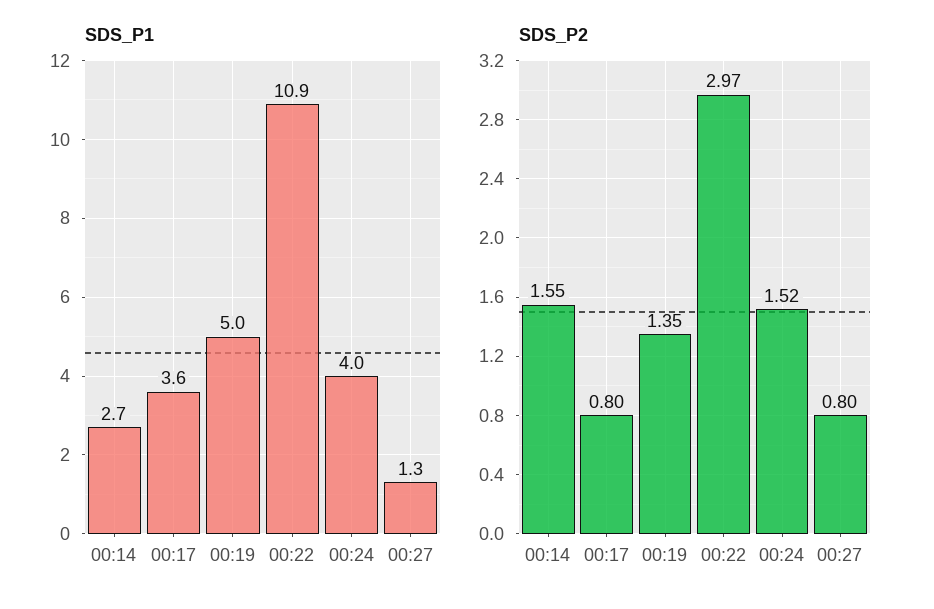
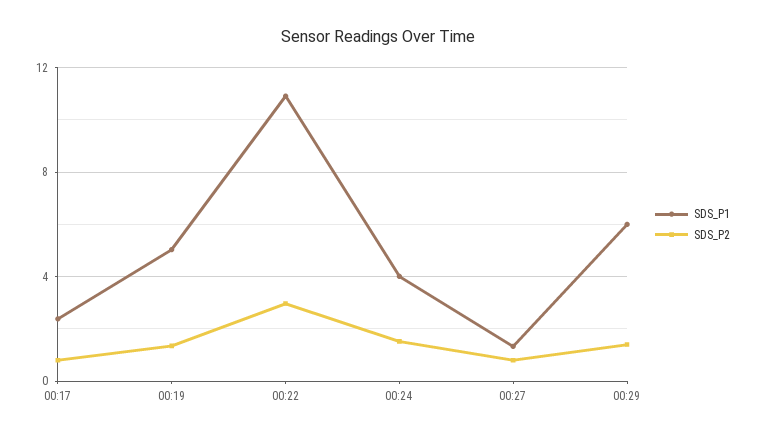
SDS_P1, 00:14: 2.7 -> none
SDS_P1, 00:17: 3.6 -> 2.5
SDS_P2, 00:14: 1.55 -> none
SDS_P1, 00:29: none -> 6
SDS_P2, 00:29: none -> 1.5

